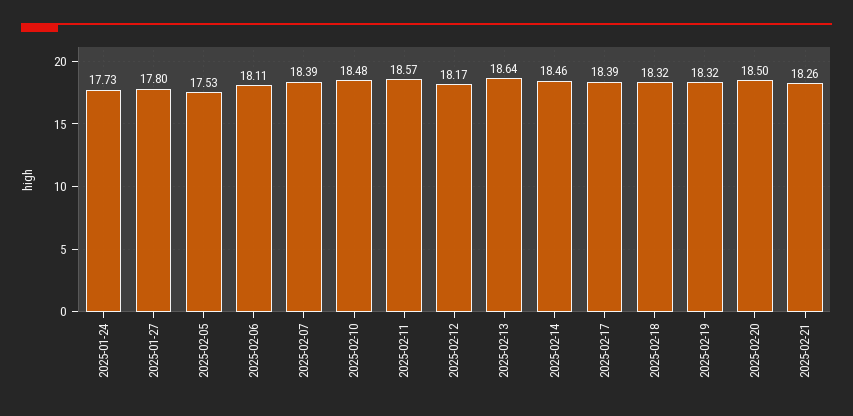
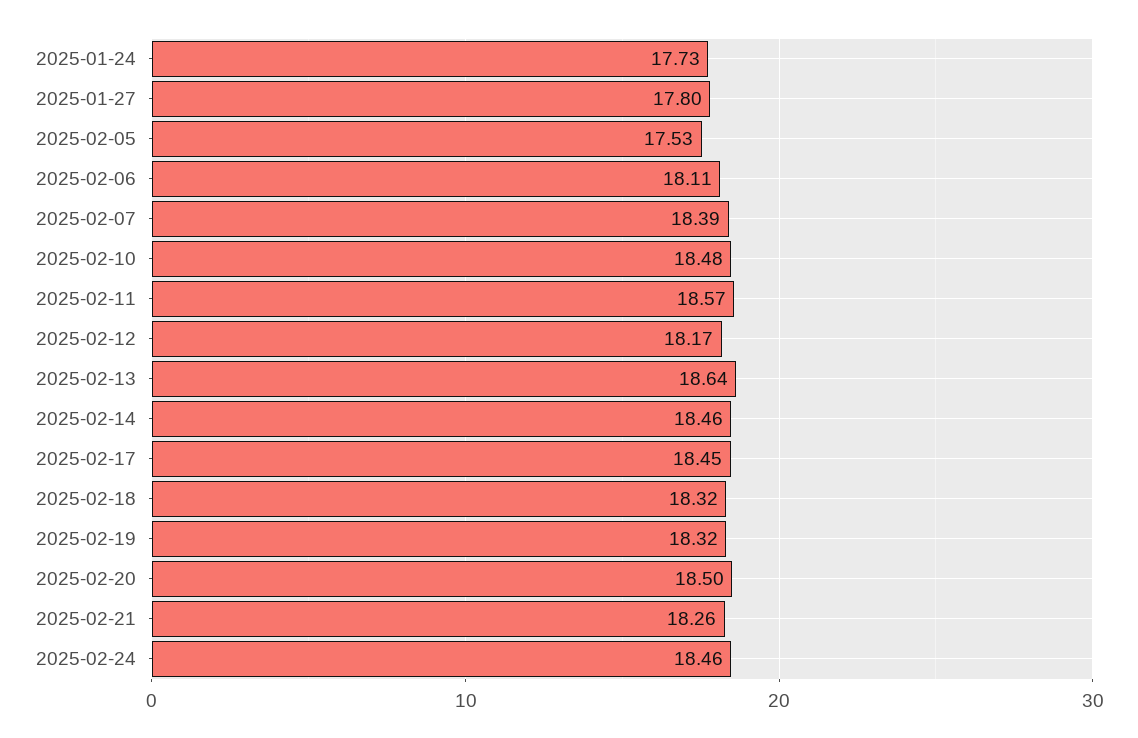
2025-02-17: 18.39 -> 18.45
2025-02-24: none -> 18.46

